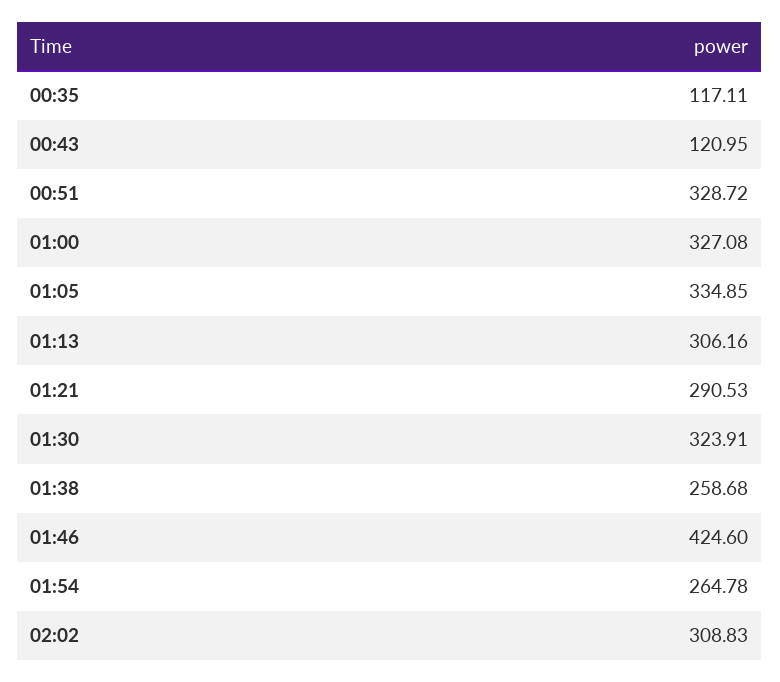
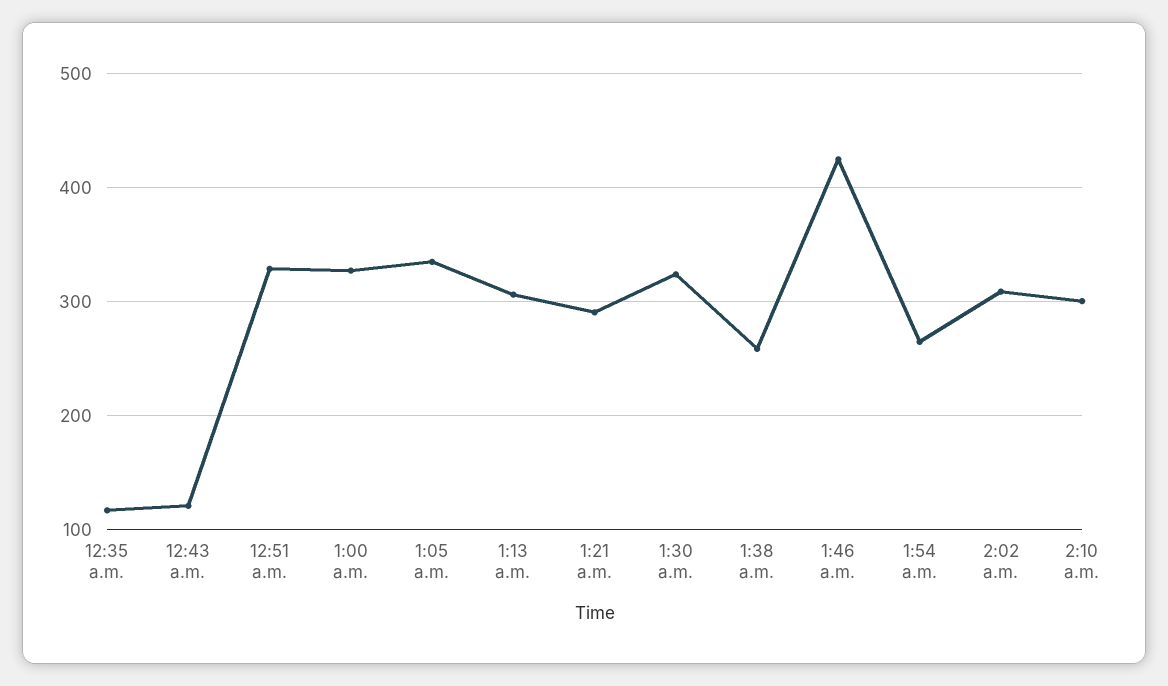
2:10 a.m.: none -> 300

